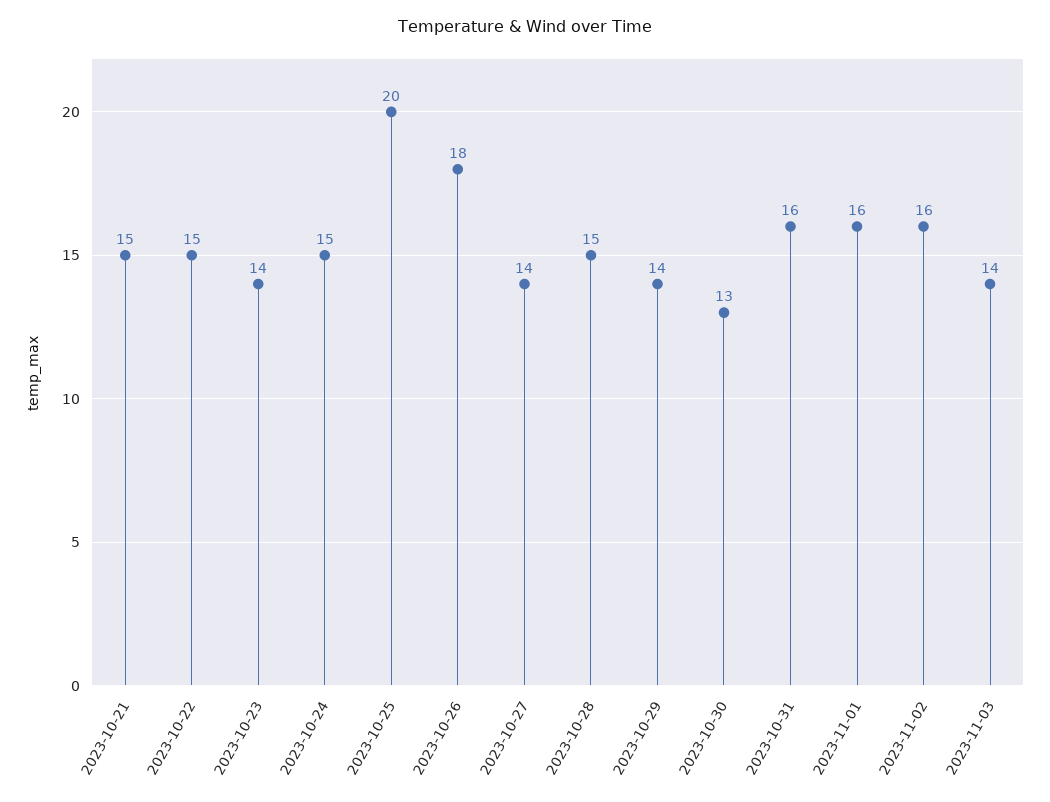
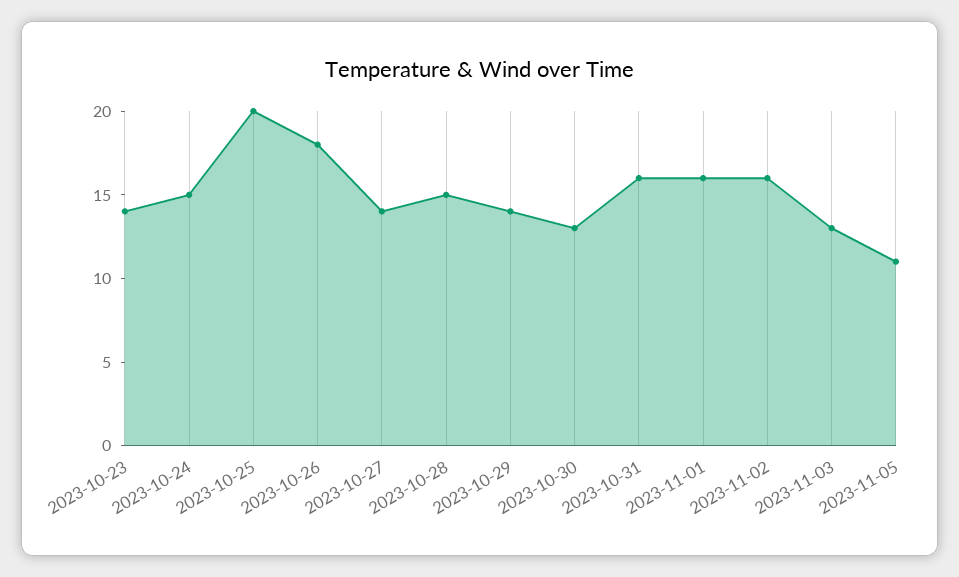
2023-10-21: 15 -> none
2023-10-22: 15 -> none
2023-11-03: 14 -> 13
2023-11-05: none -> 11

